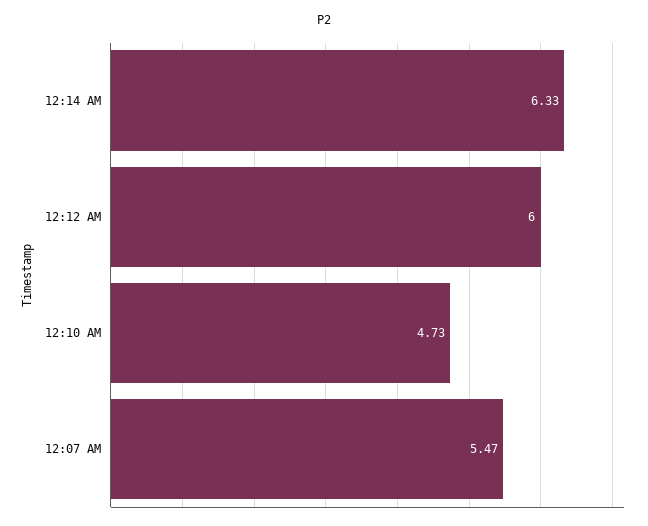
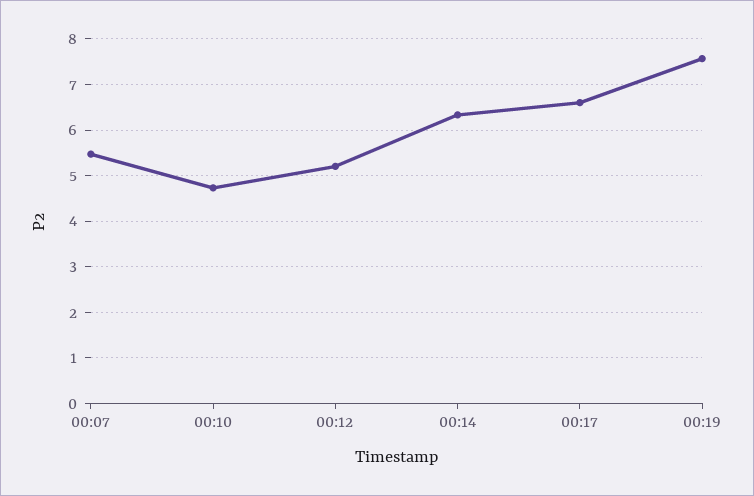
12:12 AM: 6 -> 5.2
00:17: none -> 6.6
00:19: none -> 7.6

